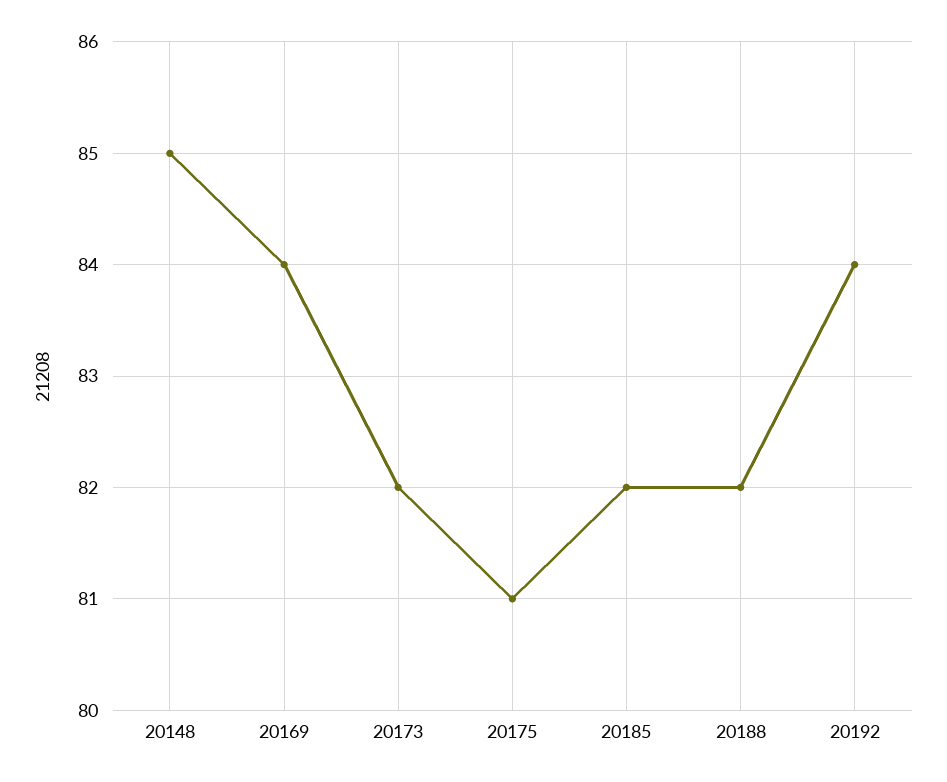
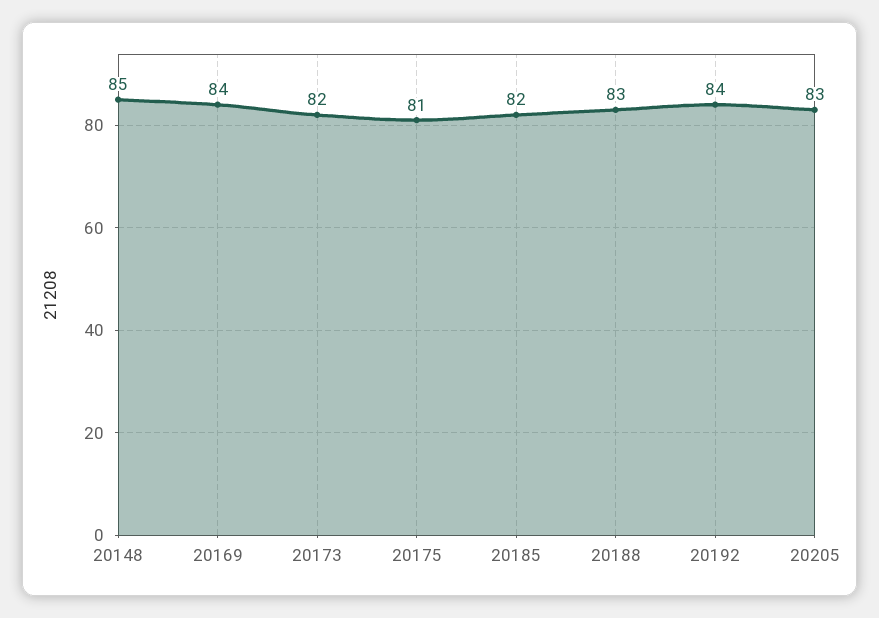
20188: 82 -> 83
20205: none -> 83

